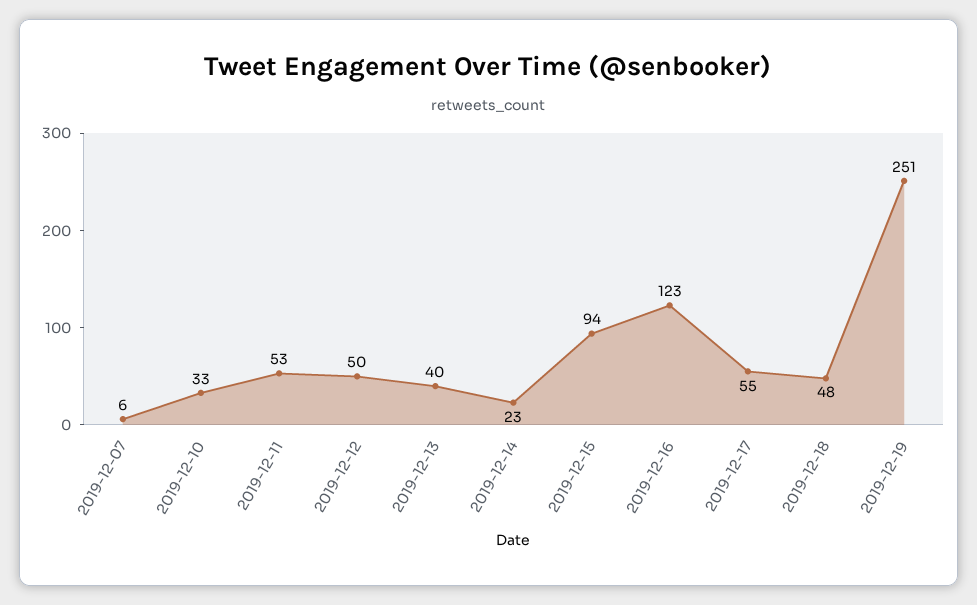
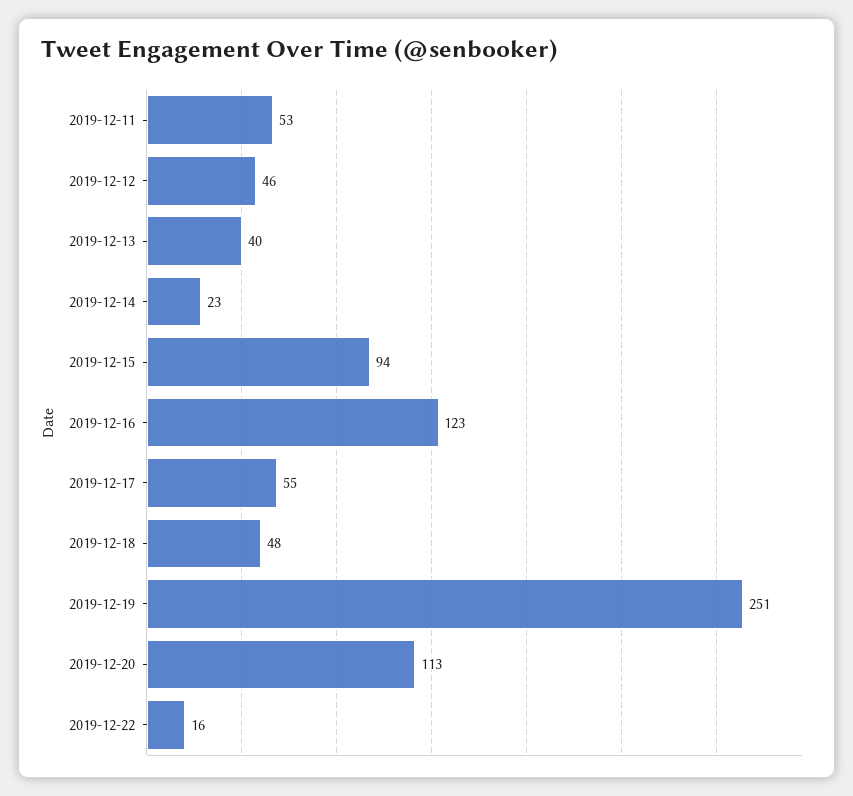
2019-12-07: 6 -> none
2019-12-10: 33 -> none
2019-12-12: 50 -> 46
2019-12-20: none -> 113
2019-12-22: none -> 16

